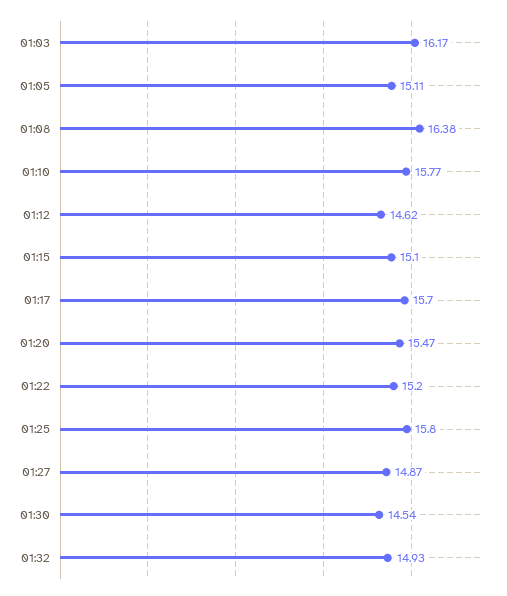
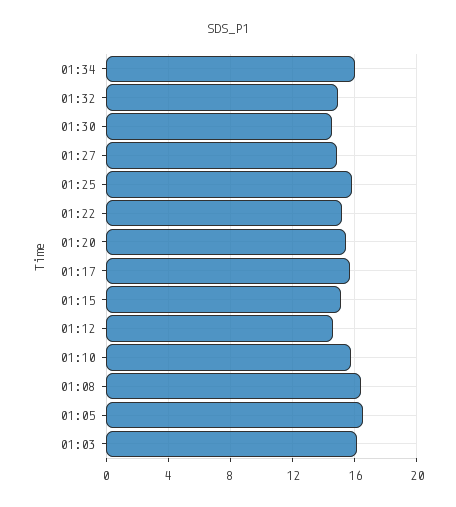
01:05: 15.11 -> 16.5
01:34: none -> 16

